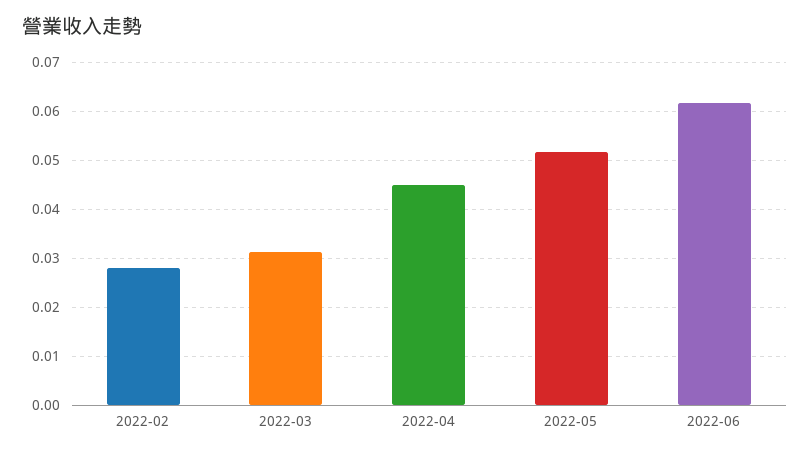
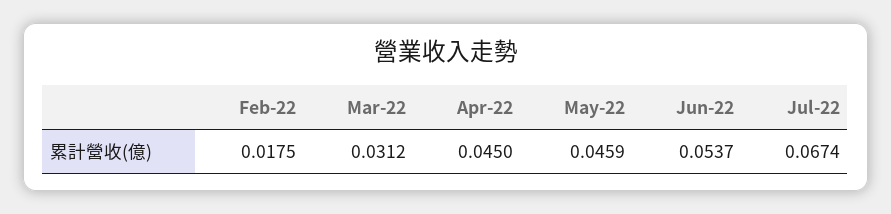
2022-02: 0.028 -> 0.0175
2022-05: 0.052 -> 0.0459
2022-06: 0.062 -> 0.0537
Jul-22: none -> 0.0674

